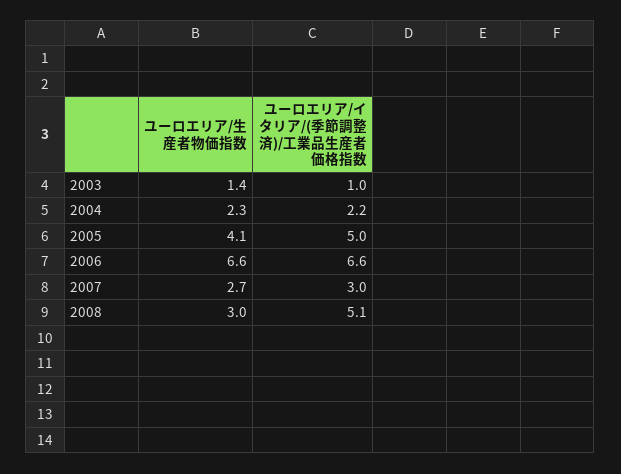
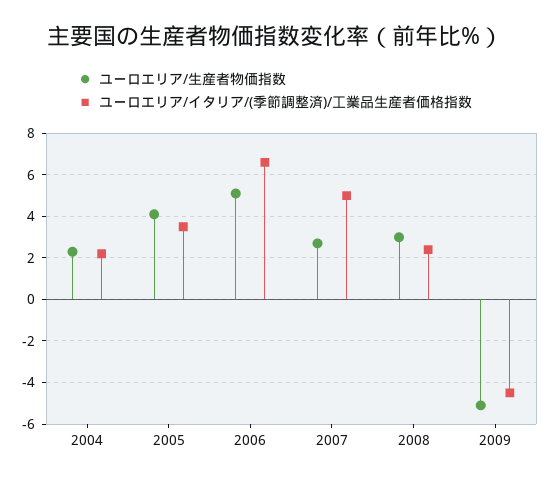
ユーロエリア/生産者物価指数, 2003: 1.4 -> none
ユーロエリア/イタリア/(季節調整済)/工業品生産者価格指数, 2003: 1 -> none
ユーロエリア/イタリア/(季節調整済)/工業品生産者価格指数, 2005: 5 -> 3.5
ユーロエリア/生産者物価指数, 2006: 6.6 -> 5
ユーロエリア/イタリア/(季節調整済)/工業品生産者価格指数, 2007: 3 -> 5
ユーロエリア/イタリア/(季節調整済)/工業品生産者価格指数, 2008: 5.1 -> 2.5
ユーロエリア/生産者物価指数, 2009: none -> -5
ユーロエリア/イタリア/(季節調整済)/工業品生産者価格指数, 2009: none -> -4.5

